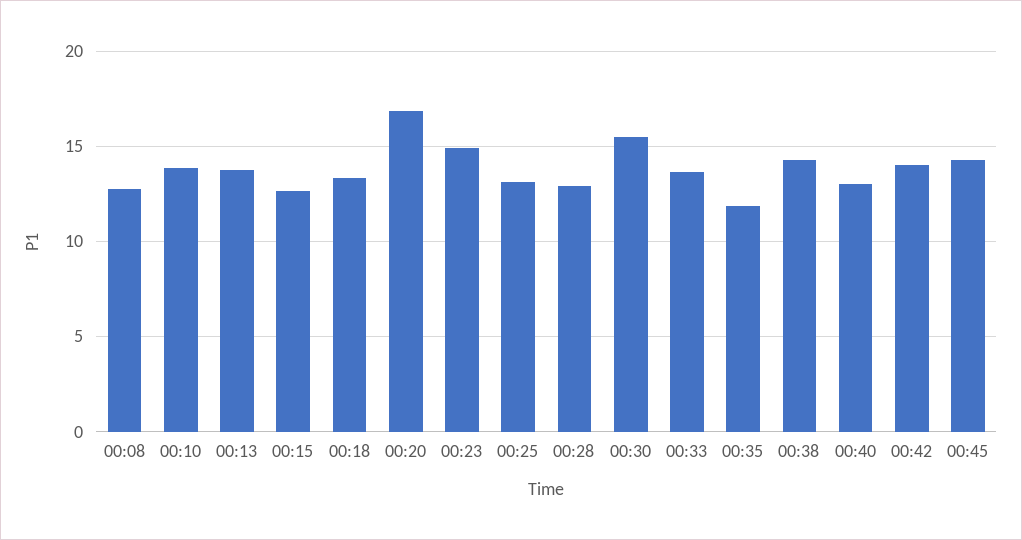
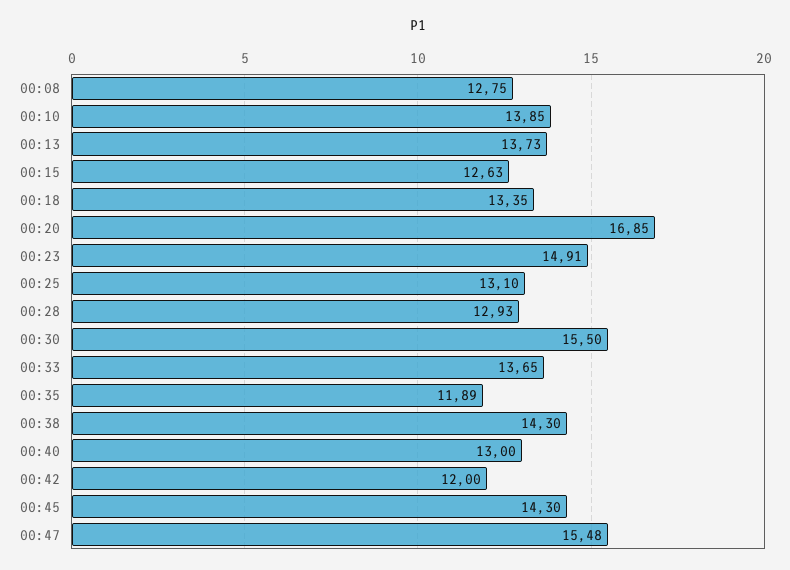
00:42: 14 -> 12
00:47: none -> 15.48

